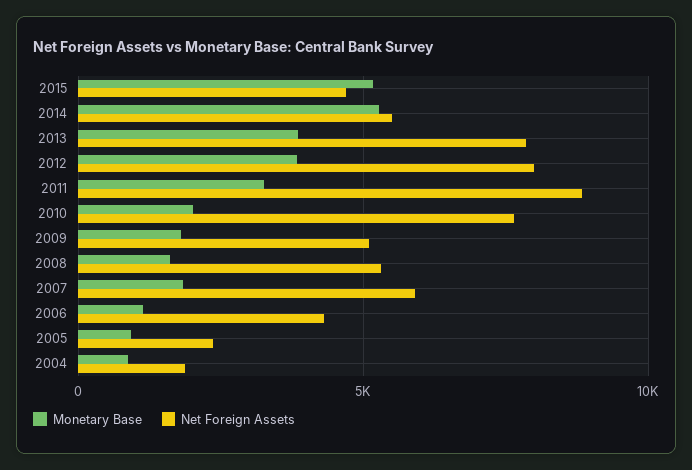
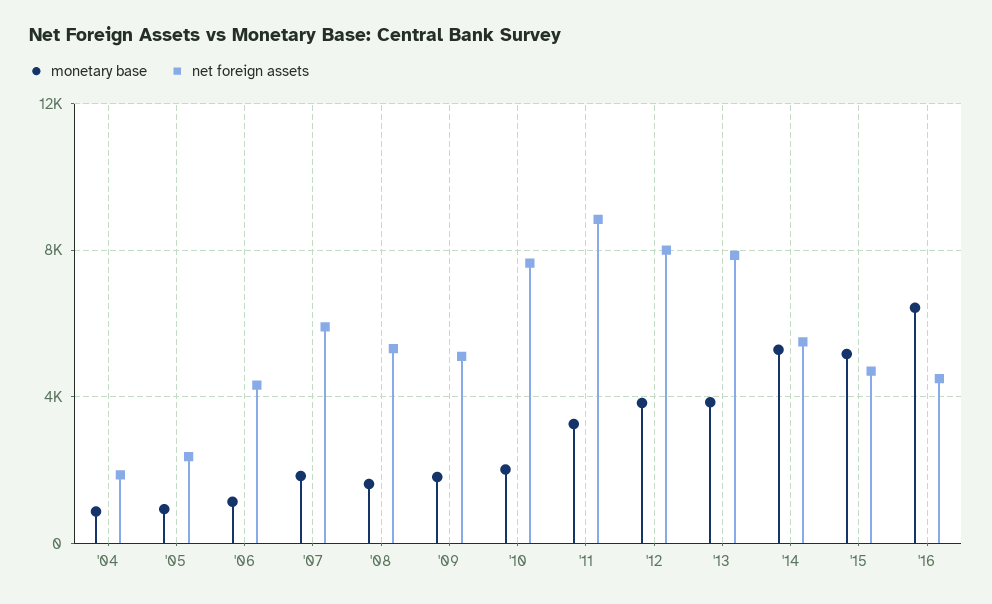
Monetary Base, '16: none -> 6500
Net Foreign Assets, '16: none -> 4500

